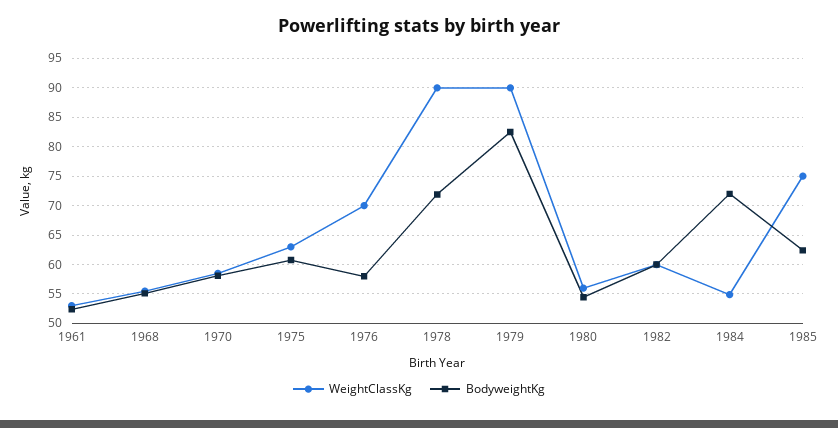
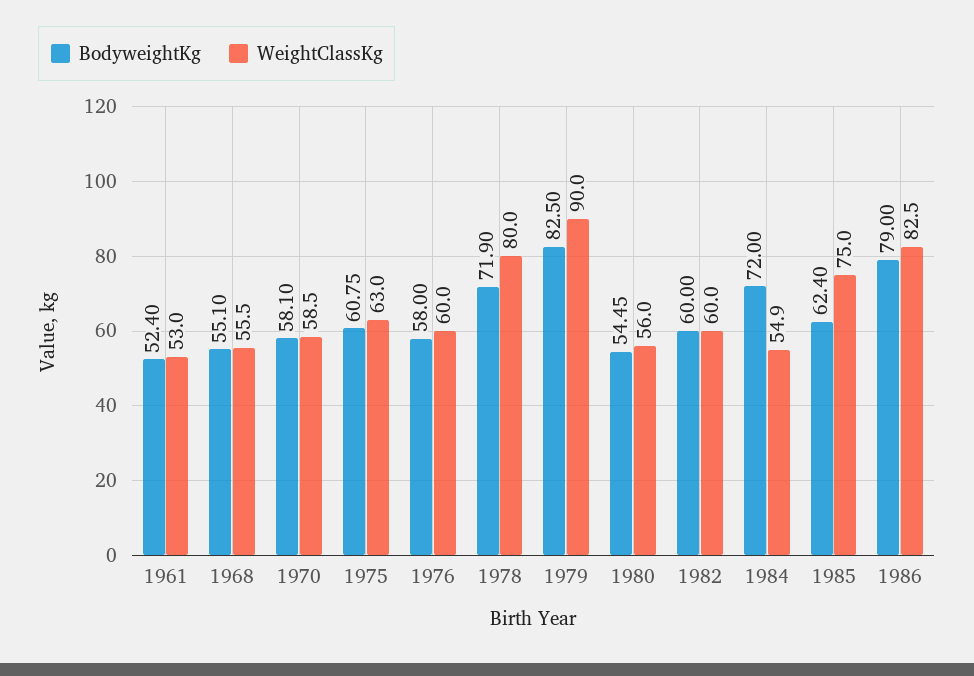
WeightClassKg, 1976: 70 -> 60
WeightClassKg, 1978: 90 -> 80
BodyweightKg, 1986: none -> 79
WeightClassKg, 1986: none -> 82.5

